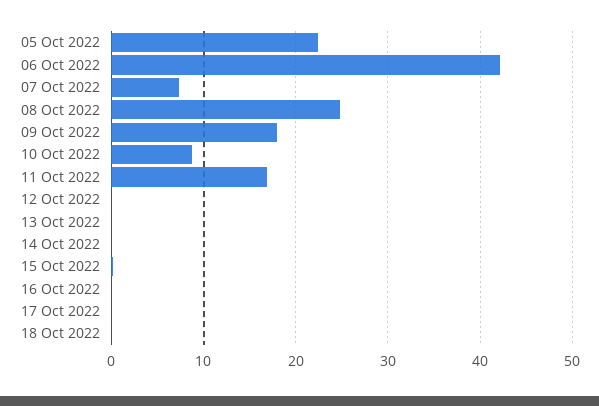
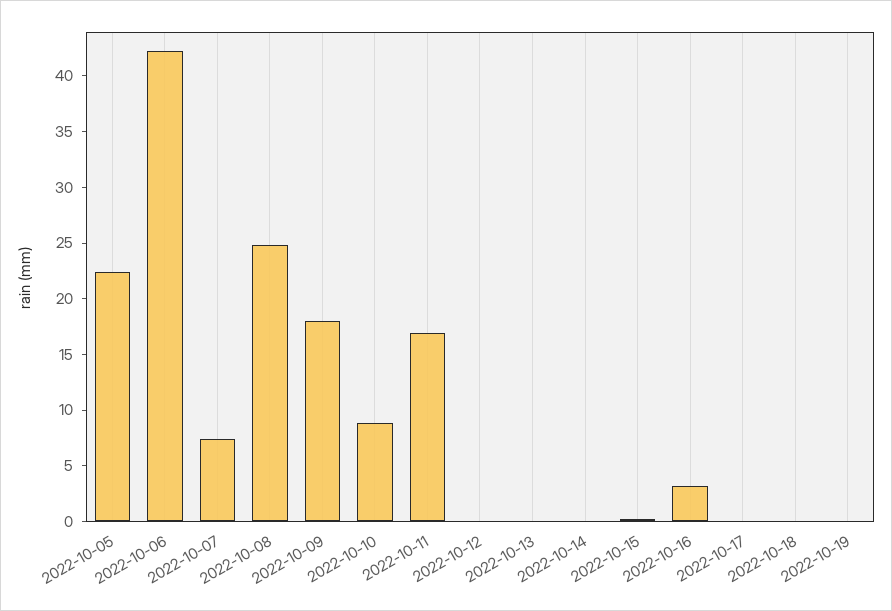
16 Oct 2022: 0 -> 3
2022-10-19: none -> 0

